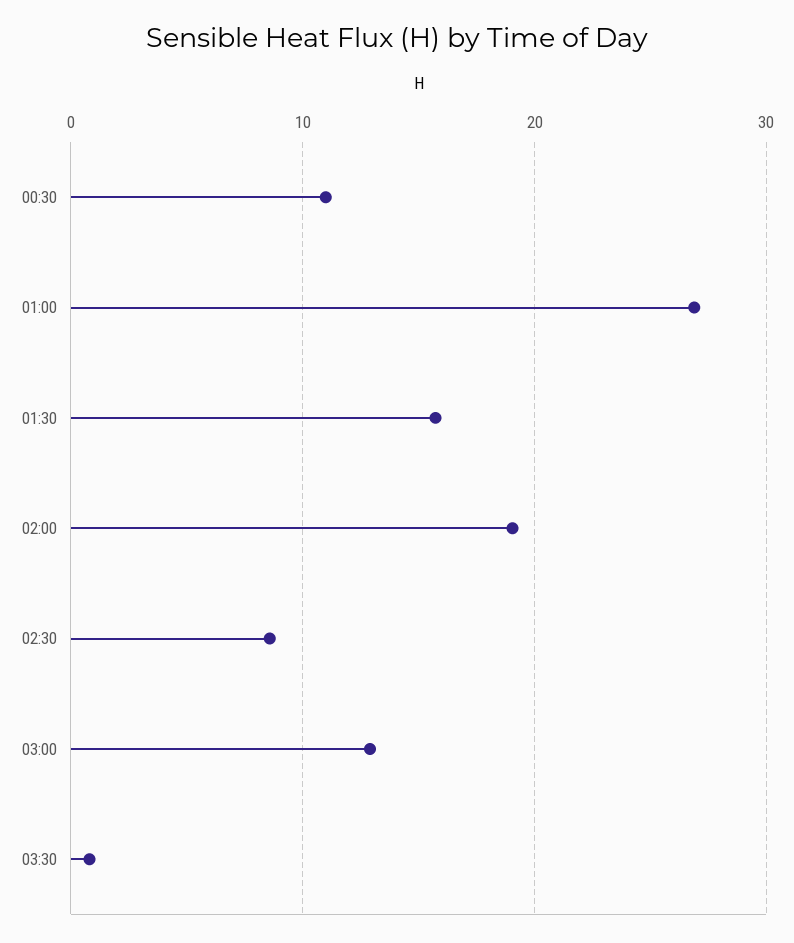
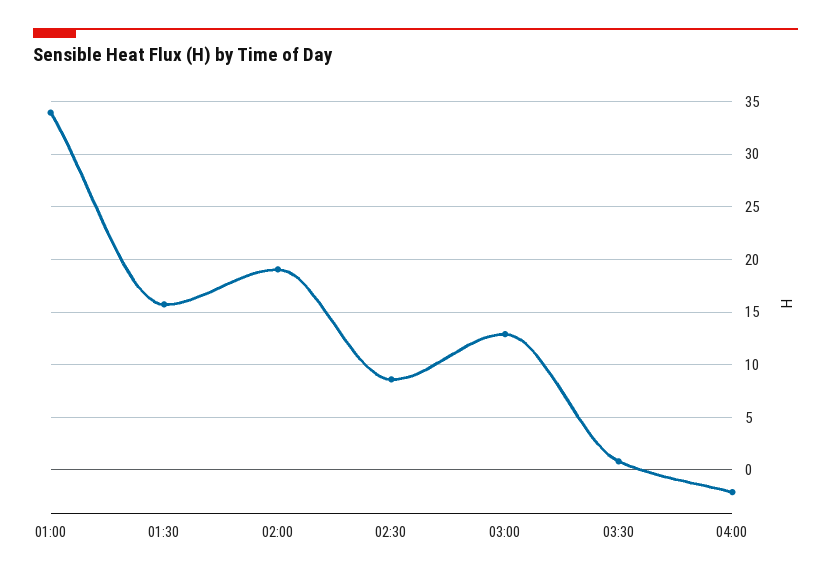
00:30: 11 -> none
01:00: 27 -> 34
04:00: none -> -2

